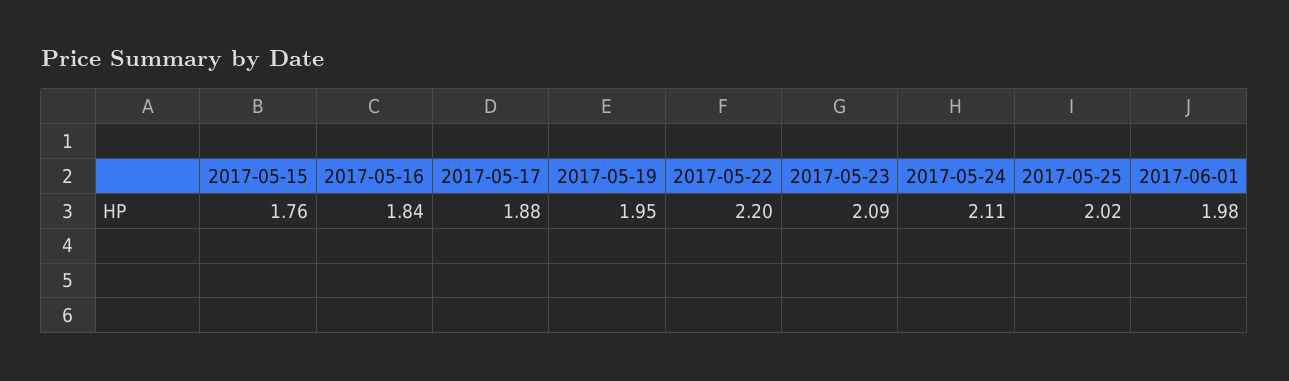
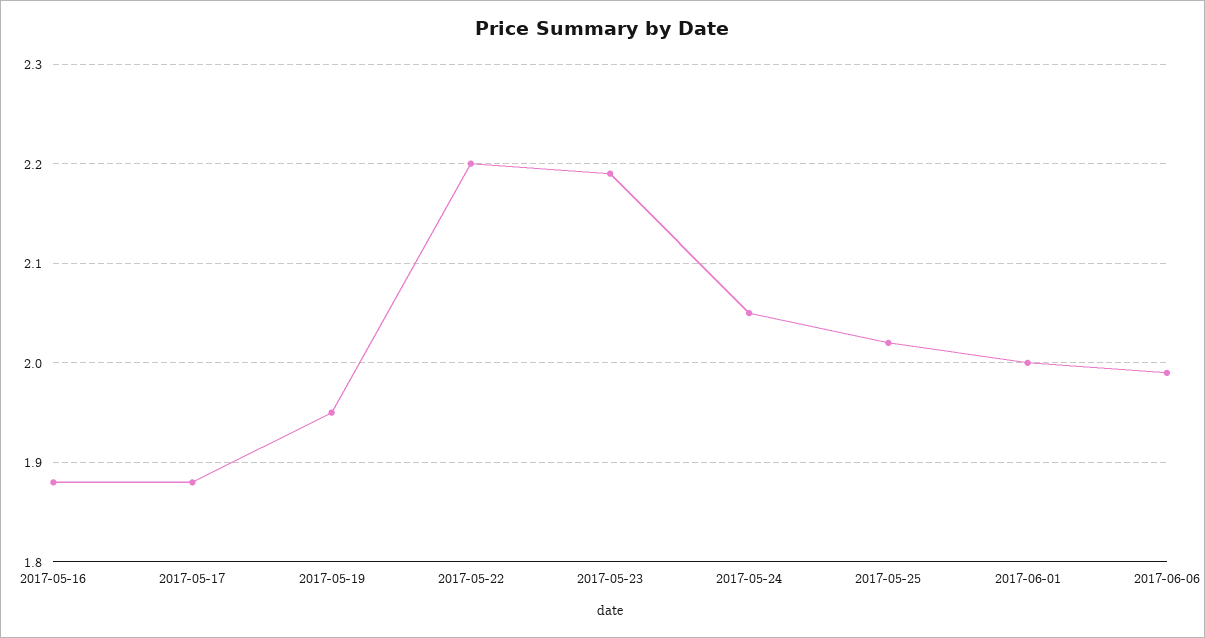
2017-05-15: 1.76 -> none
2017-05-16: 1.84 -> 1.88
2017-05-23: 2.09 -> 2.19
2017-05-24: 2.11 -> 2.05
2017-06-01: 1.98 -> 2
2017-06-06: none -> 1.99

